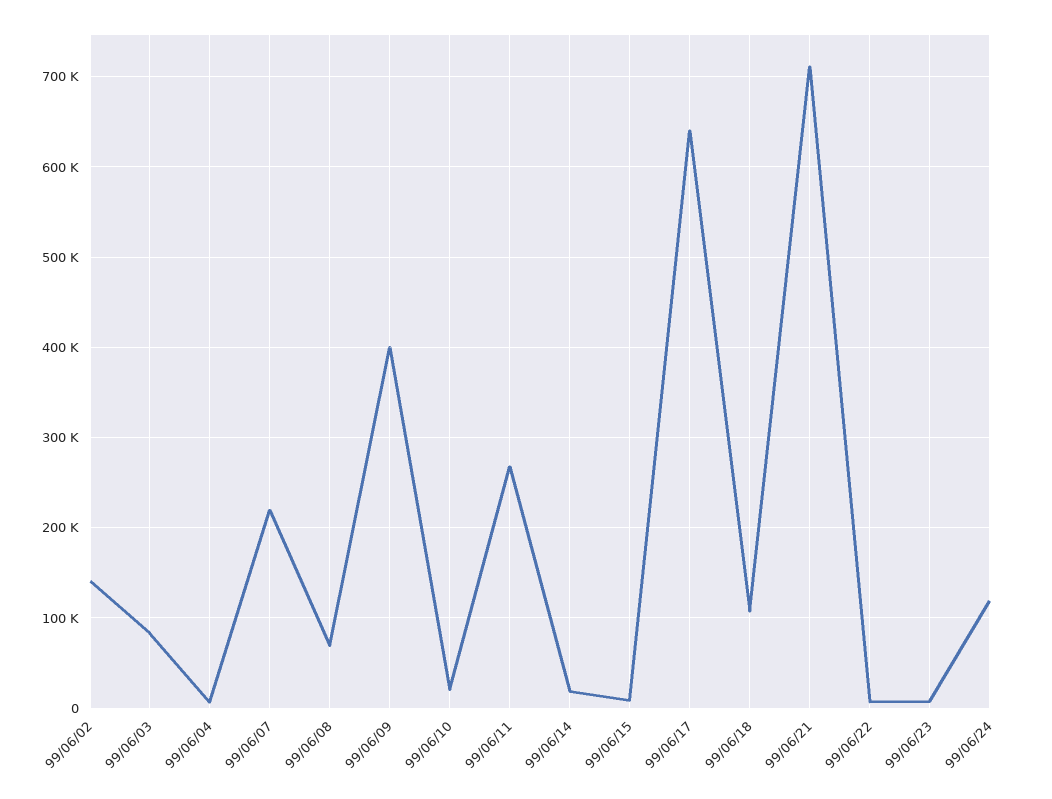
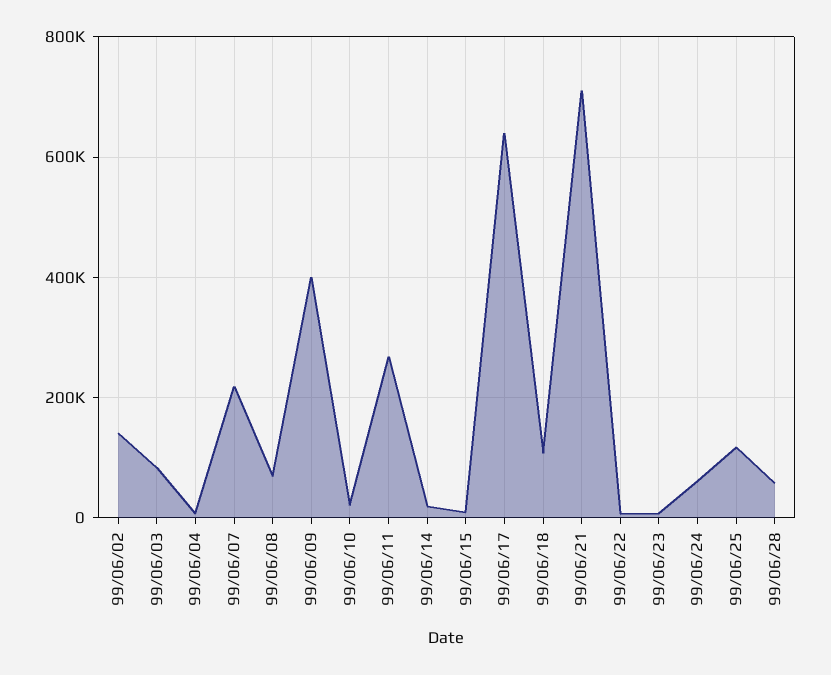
99/06/24: 120000 -> 60000
99/06/25: none -> 120000
99/06/28: none -> 60000

